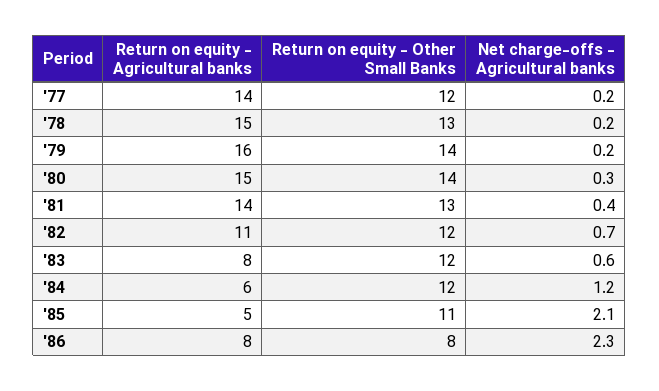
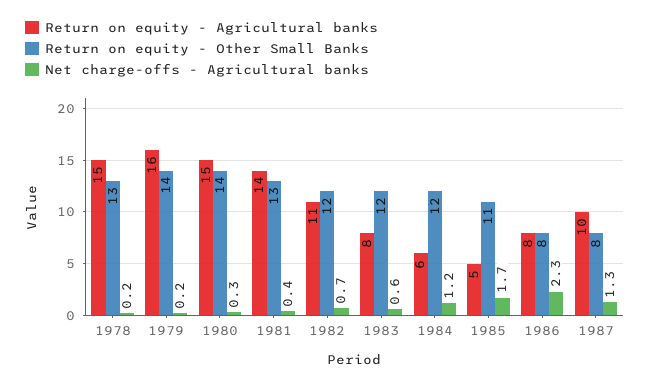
Return on equity - Agricultural banks, '77: 14 -> none
Return on equity - Other Small Banks, '77: 12 -> none
Net charge-offs - Agricultural banks, '77: 0.2 -> none
Net charge-offs - Agricultural banks, '85: 2.1 -> 1.7
Return on equity - Agricultural banks, 1987: none -> 10
Return on equity - Other Small Banks, 1987: none -> 8
Net charge-offs - Agricultural banks, 1987: none -> 1.3

